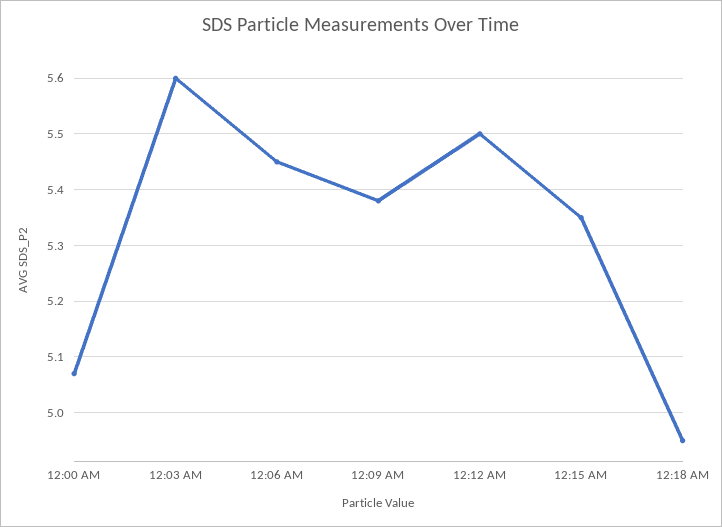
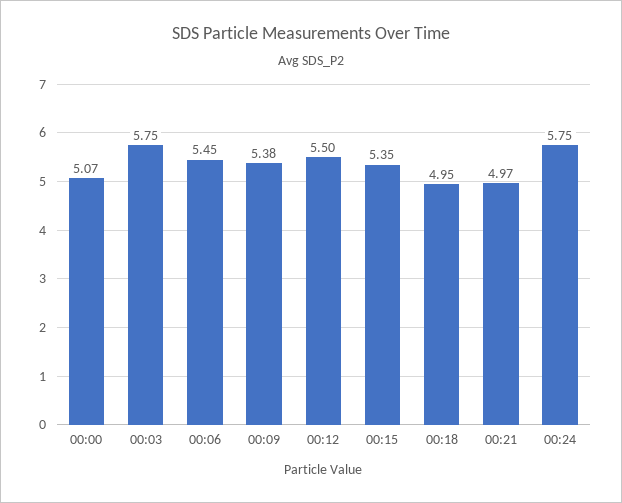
12:03 AM: 5.6 -> 5.75
00:21: none -> 4.97
00:24: none -> 5.75

